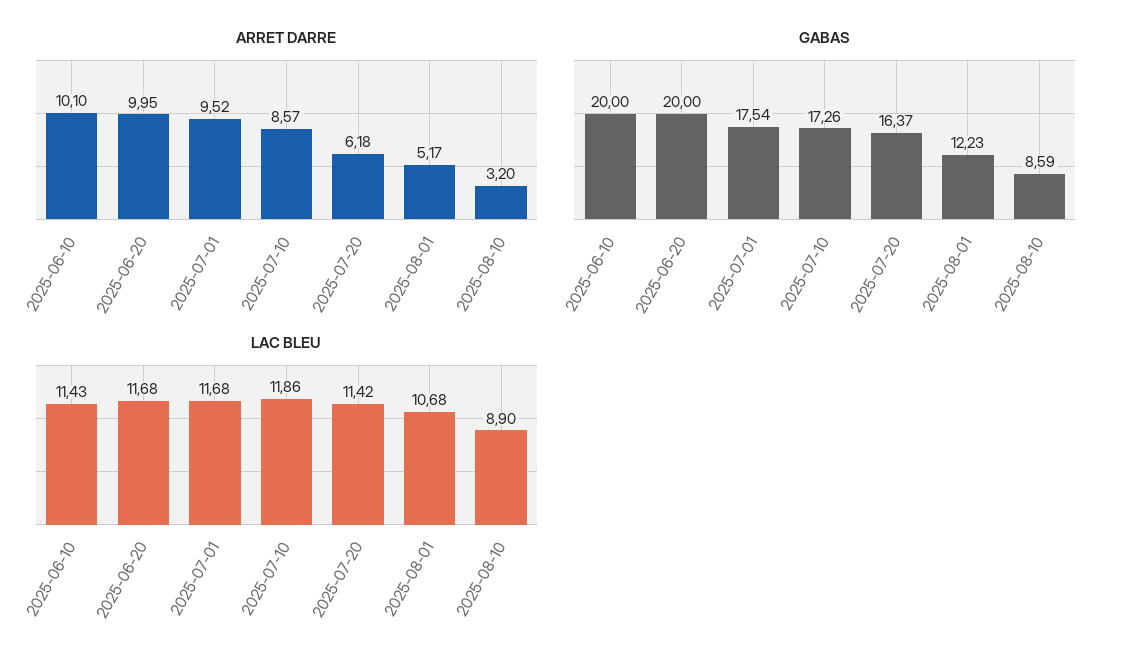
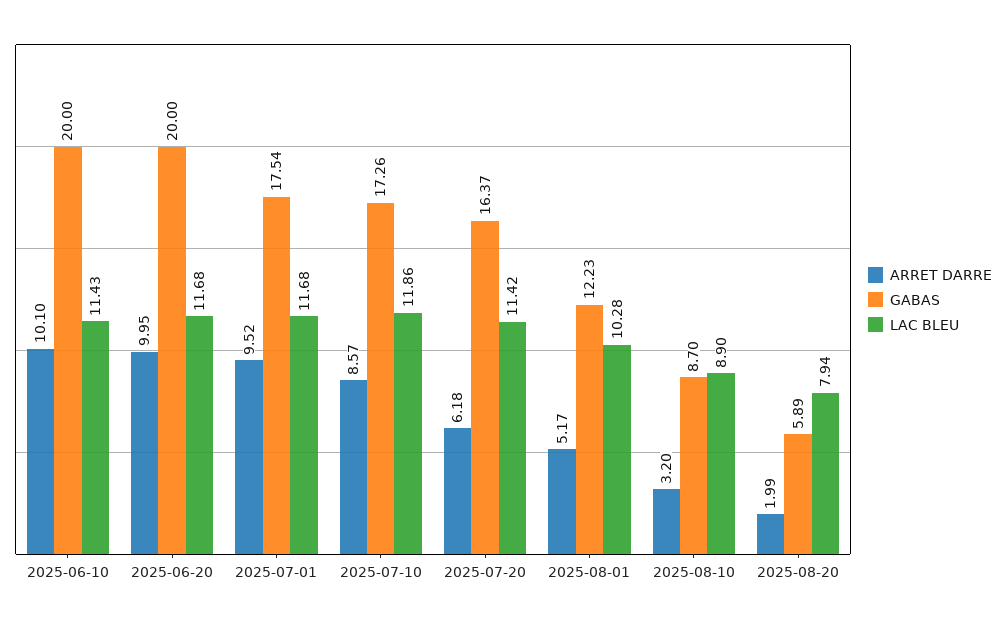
GABAS, 2025-08-10: 8.59 -> 8.7
LAC BLEU, 2025-08-01: 10.68 -> 10.28
ARRET DARRE, 2025-08-20: none -> 1.99
GABAS, 2025-08-20: none -> 5.89
LAC BLEU, 2025-08-20: none -> 7.94

